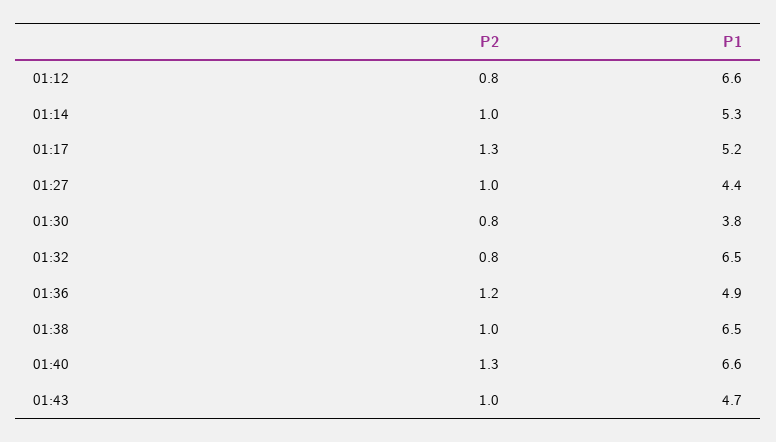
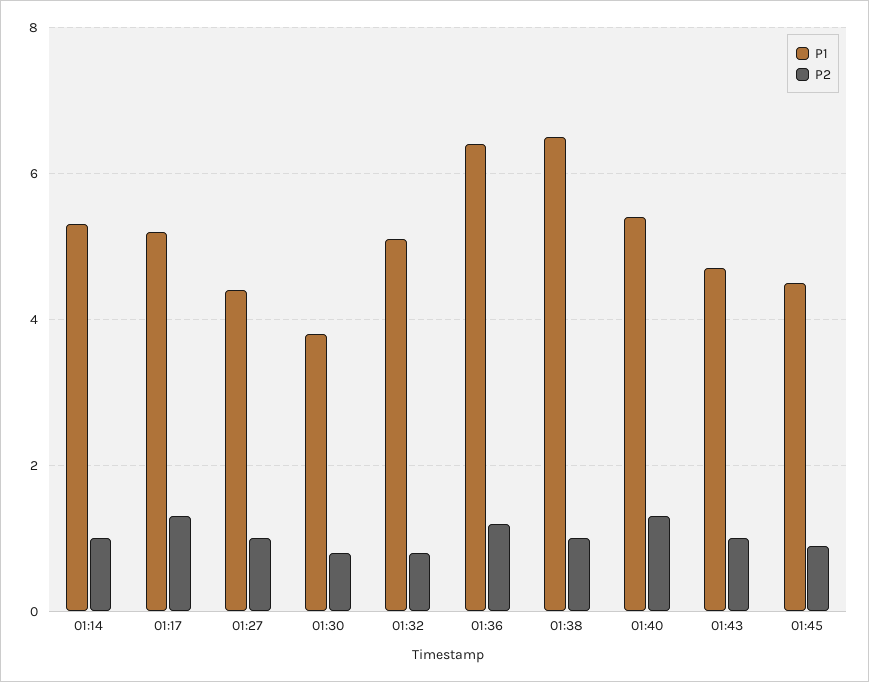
P2, 01:12: 0.8 -> none
P1, 01:12: 6.6 -> none
P1, 01:32: 6.5 -> 5
P1, 01:36: 4.9 -> 6.5
P1, 01:40: 6.6 -> 5.5
P1, 01:45: none -> 4.5
P2, 01:45: none -> 1

